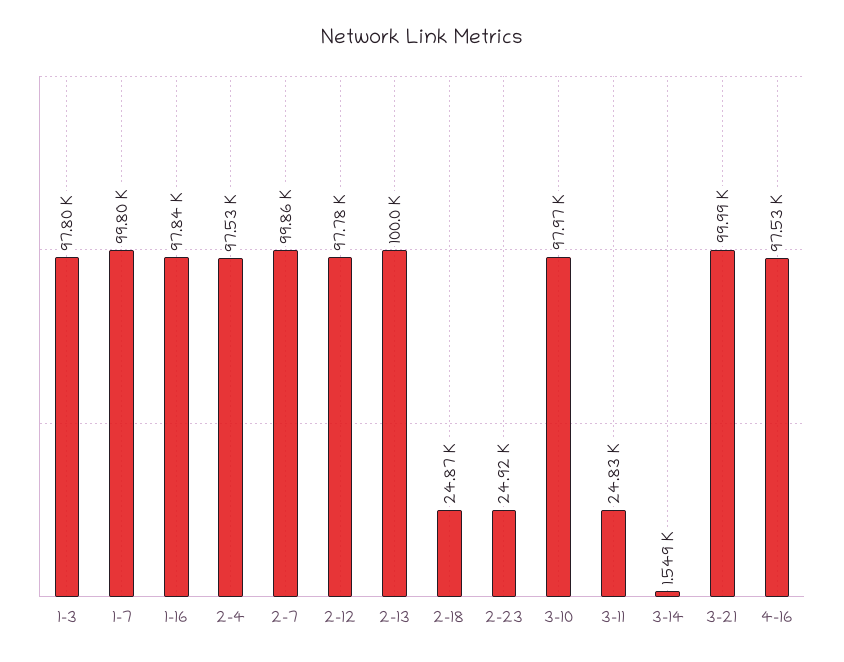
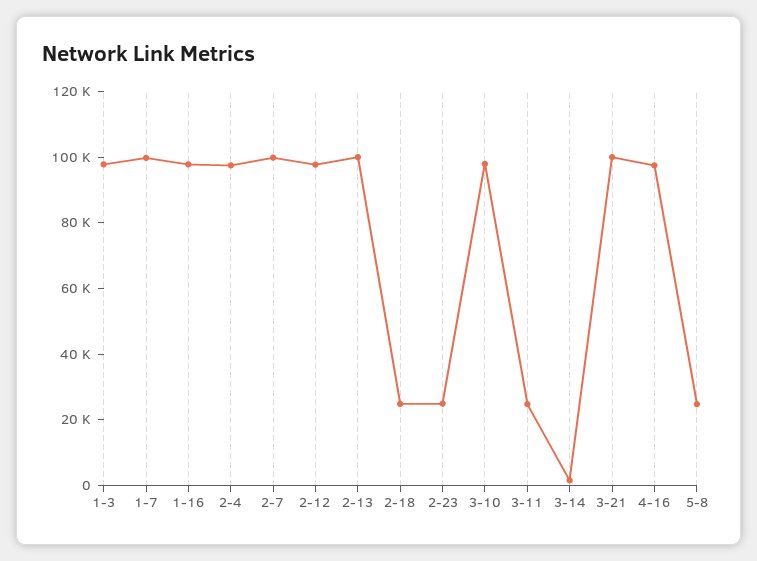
5-8: none -> 25000

